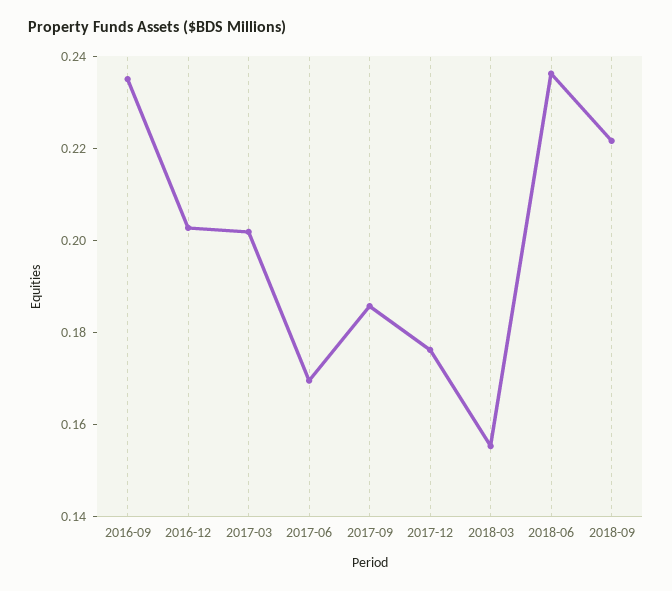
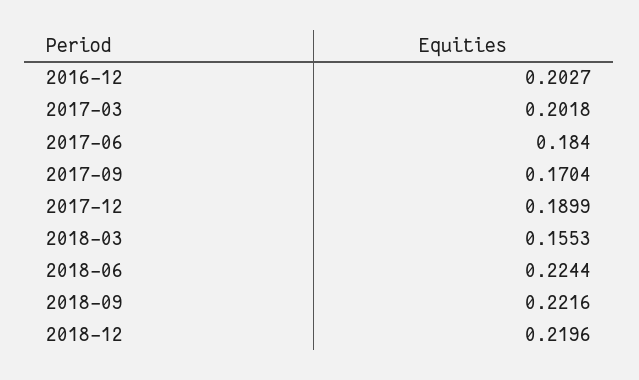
2016-09: 0.235 -> none
2017-06: 0.17 -> 0.184
2017-09: 0.185 -> 0.1704
2017-12: 0.175 -> 0.1899
2018-06: 0.235 -> 0.2244
2018-12: none -> 0.2196

